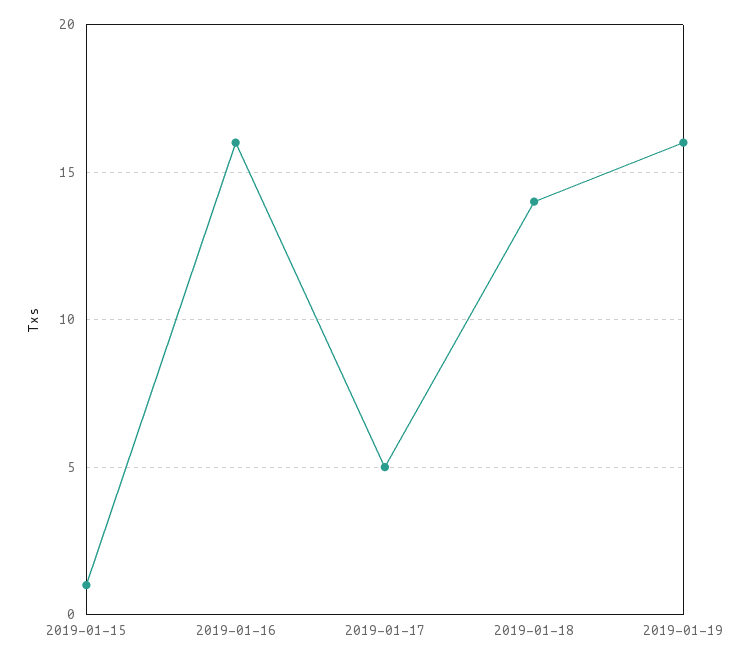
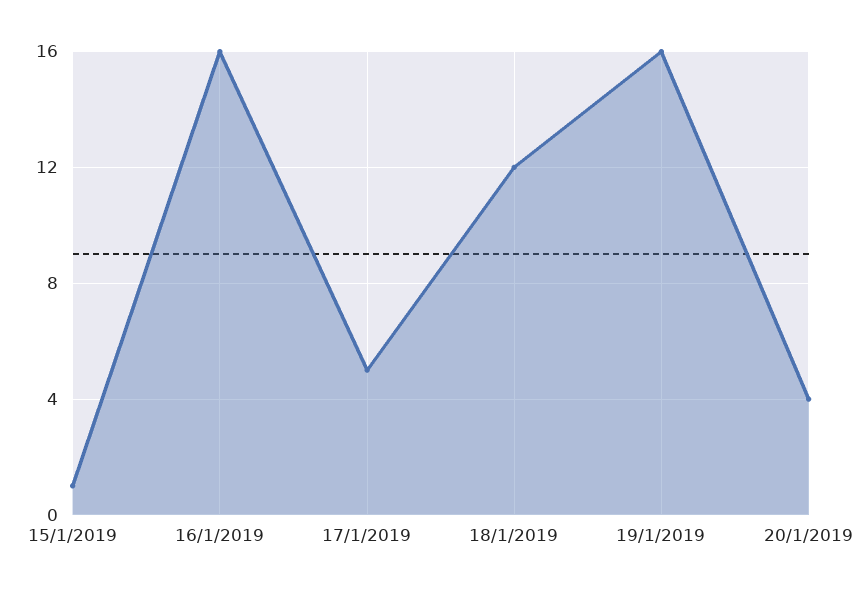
2019-01-18: 14 -> 12
20/1/2019: none -> 4

